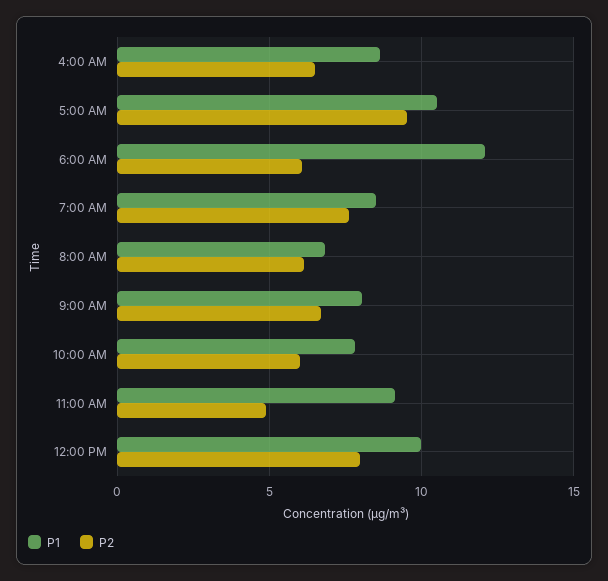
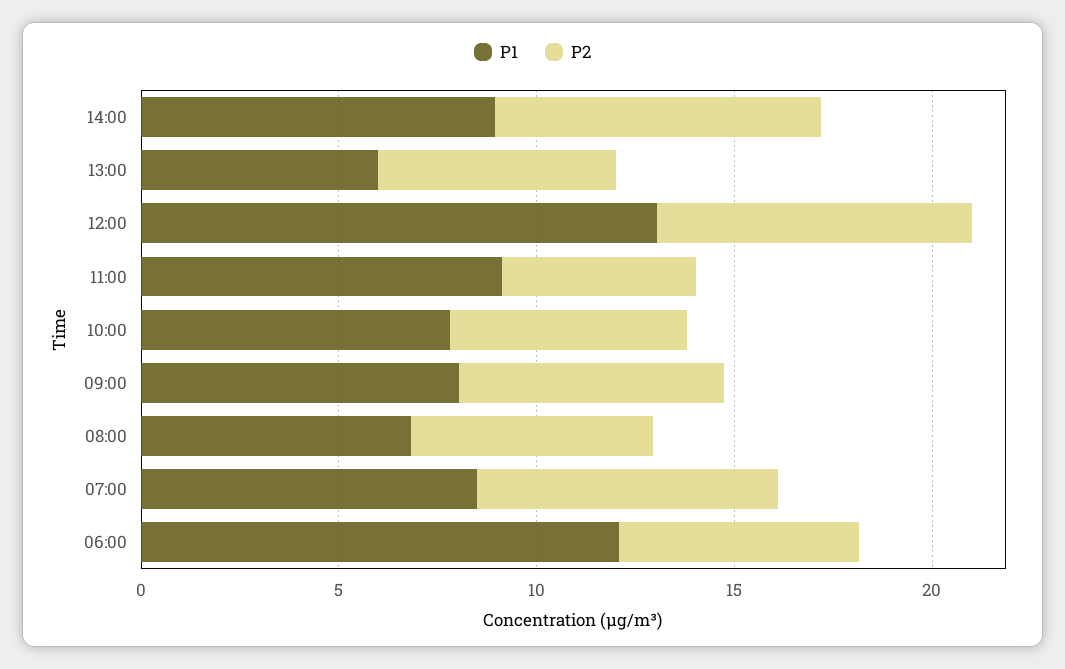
P1, 4:00 AM: 8.5 -> none
P2, 4:00 AM: 6.5 -> none
P1, 5:00 AM: 10.5 -> none
P2, 5:00 AM: 9.5 -> none
P1, 12:00 PM: 10 -> 13
P1, 14:00: none -> 9
P2, 14:00: none -> 8
P1, 13:00: none -> 6
P2, 13:00: none -> 6

